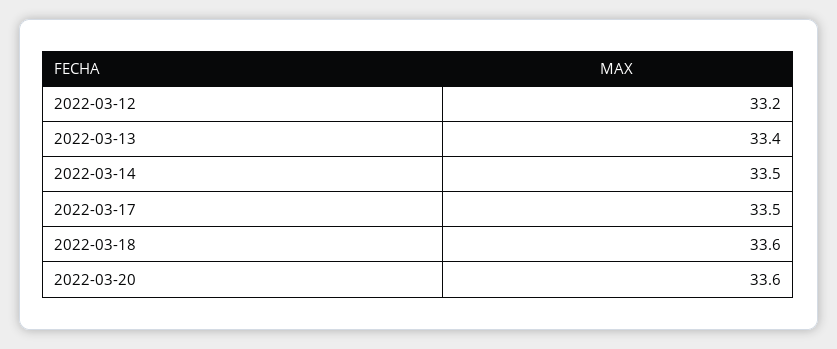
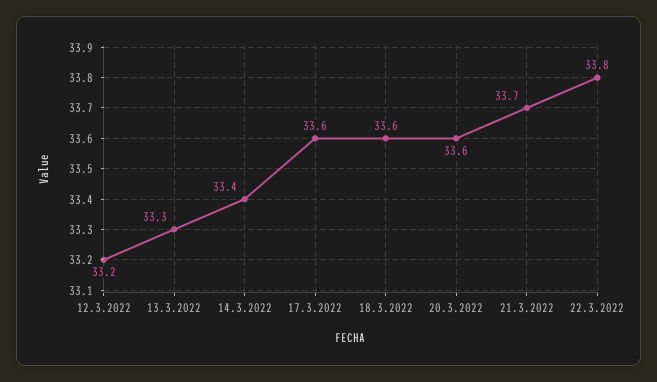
2022-03-13: 33.4 -> 33.3
2022-03-14: 33.5 -> 33.4
2022-03-17: 33.5 -> 33.6
21.3.2022: none -> 33.7
22.3.2022: none -> 33.8

